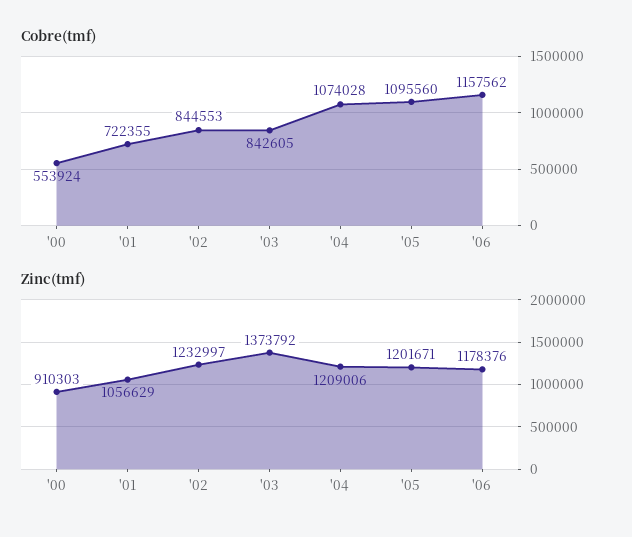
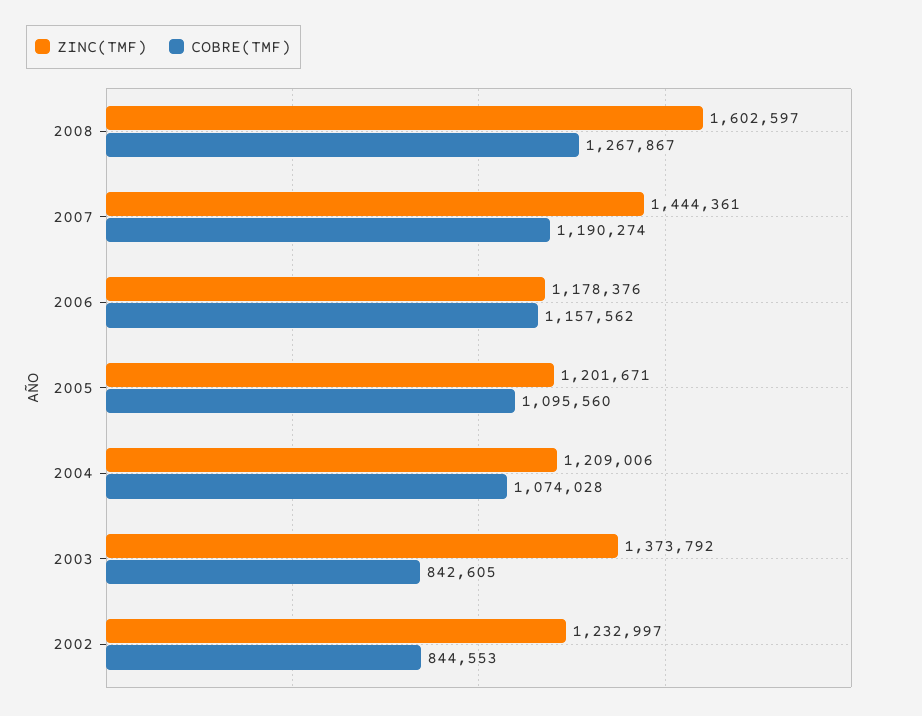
Cobre(tmf), '00: 553924 -> none
Cobre(tmf), '01: 722355 -> none
Zinc(tmf), '00: 910303 -> none
Zinc(tmf), '01: 1056629 -> none
Zinc(tmf), 2008: none -> 1602597
Cobre(tmf), 2008: none -> 1267867
Zinc(tmf), 2007: none -> 1444361
Cobre(tmf), 2007: none -> 1190274

